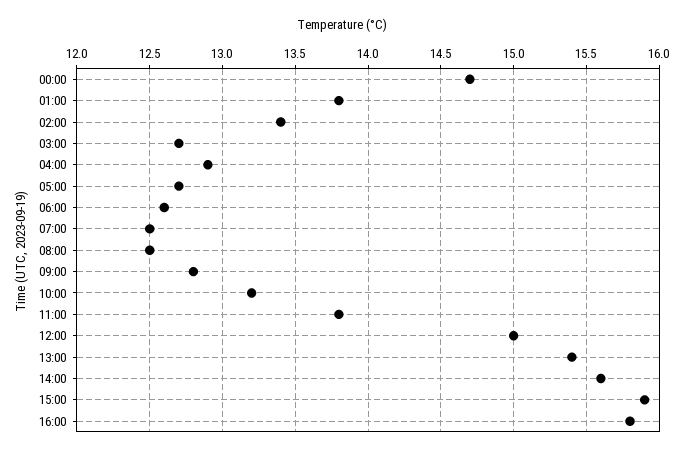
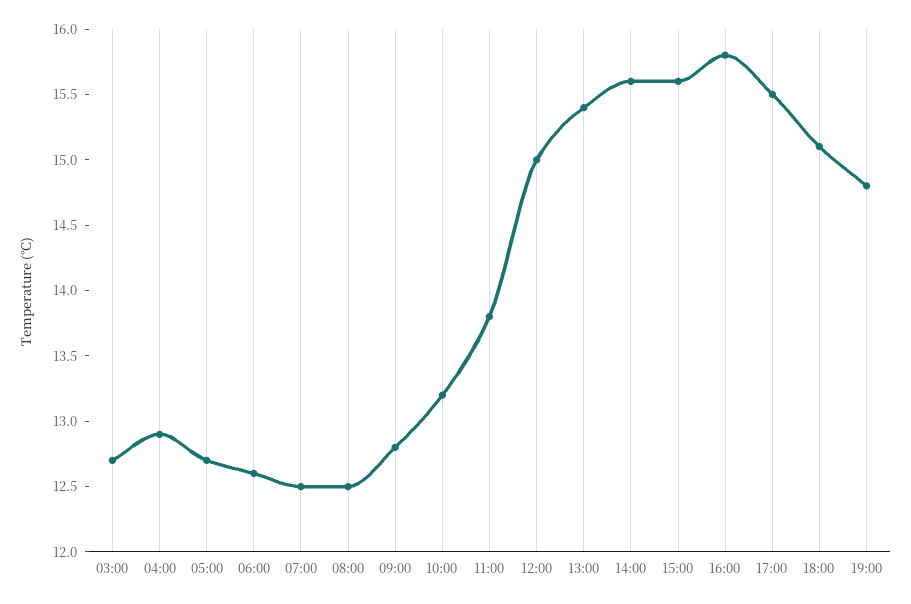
00:00: 14.7 -> none
01:00: 13.8 -> none
02:00: 13.4 -> none
15:00: 15.9 -> 15.6
17:00: none -> 15.5
18:00: none -> 15.1
19:00: none -> 14.8

